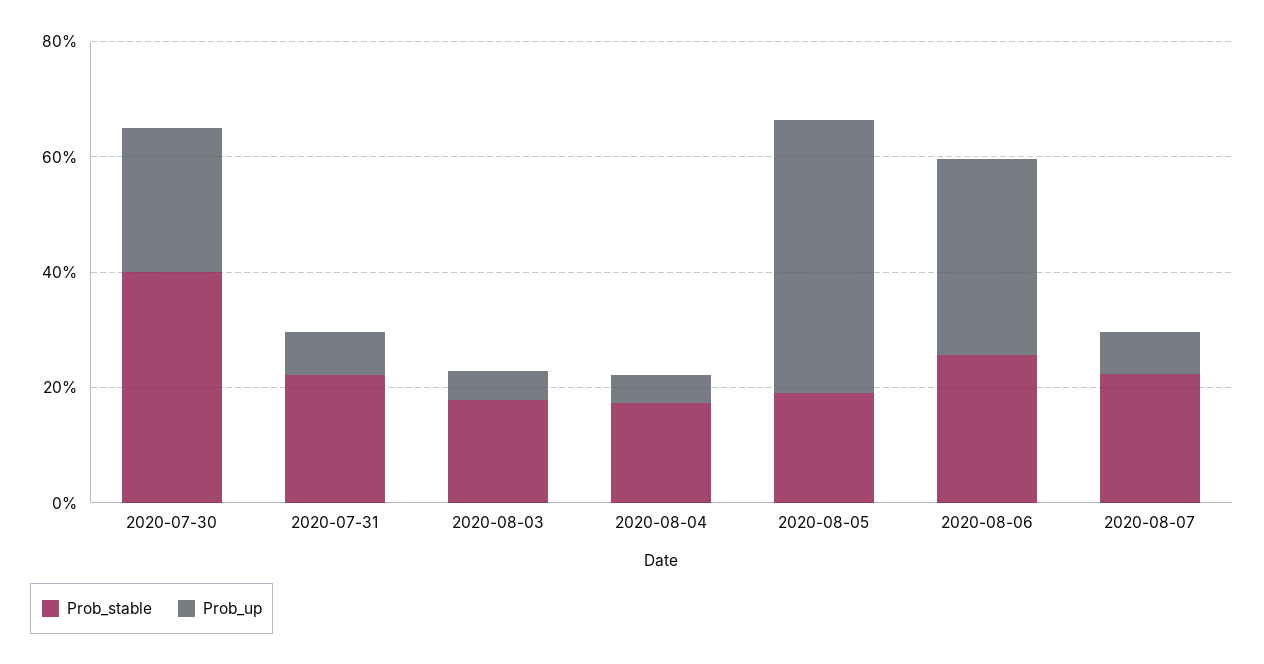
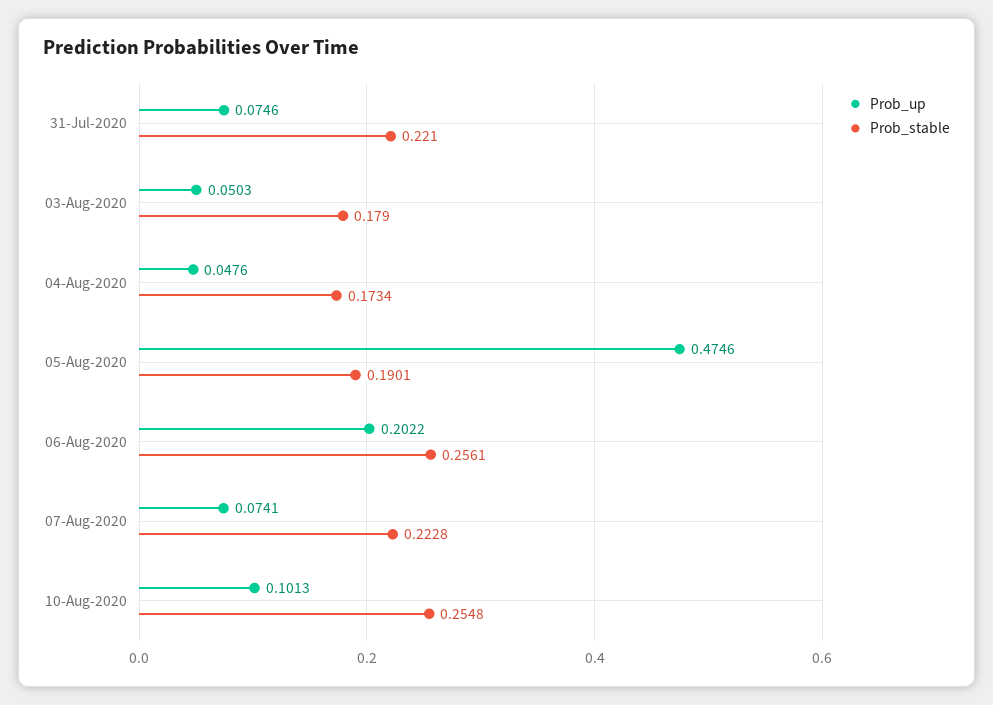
Prob_stable, 2020-07-30: 0.4 -> none
Prob_up, 2020-07-30: 0.25 -> none
Prob_up, 2020-08-06: 0.35 -> 0.2022
Prob_up, 10-Aug-2020: none -> 0.1013
Prob_stable, 10-Aug-2020: none -> 0.2548

